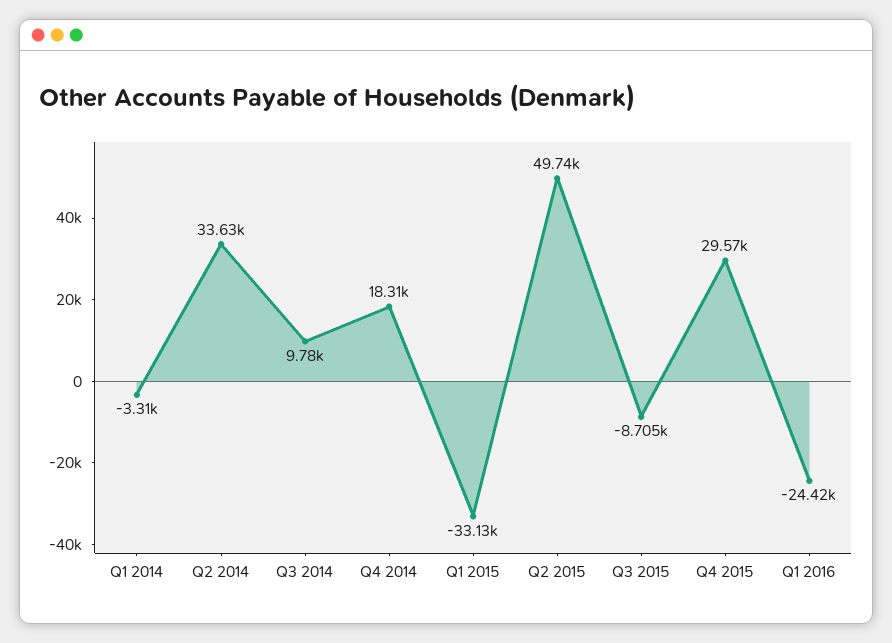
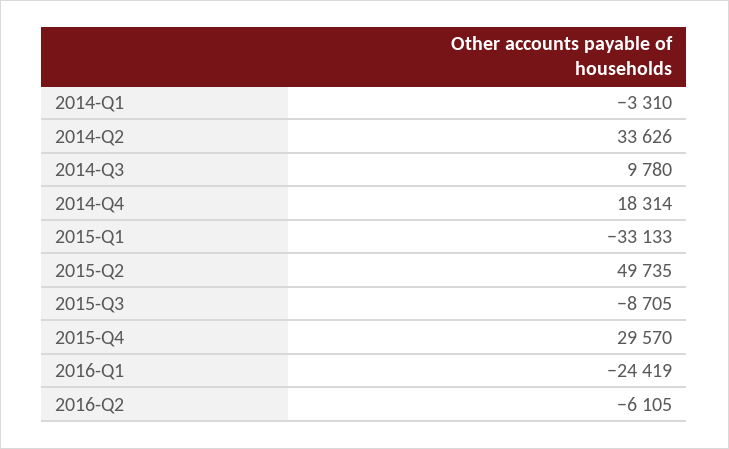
2016-Q2: none -> -6105

